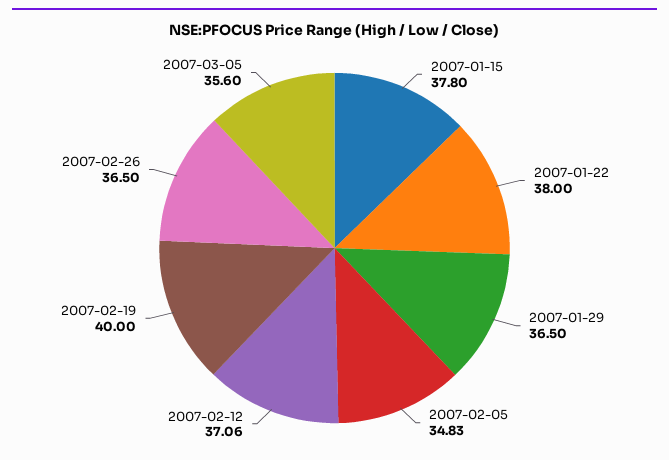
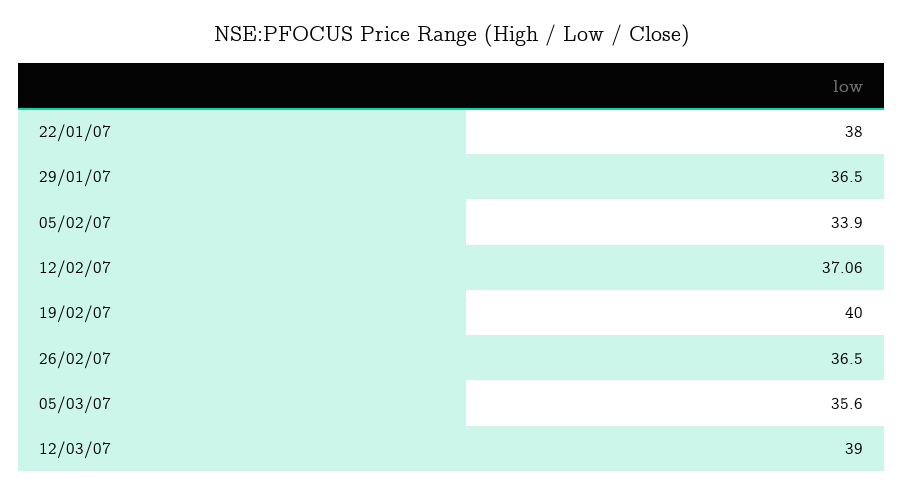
2007-01-15: 37.8 -> none
2007-02-05: 34.83 -> 33.9
12/03/07: none -> 39

